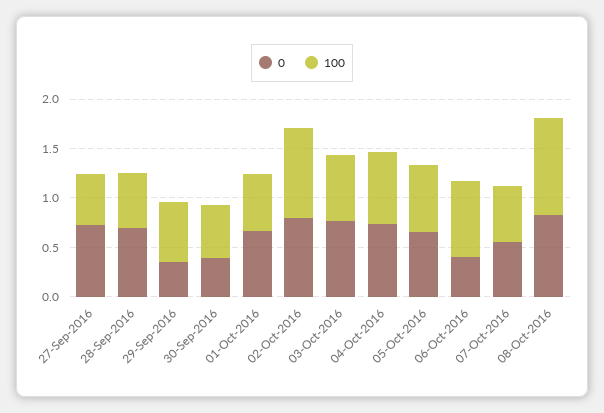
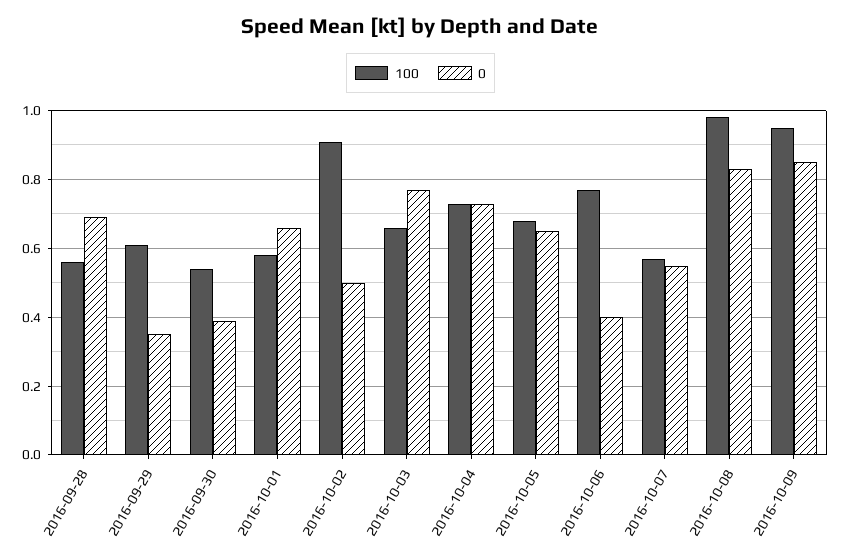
0, 27-Sep-2016: 0.7 -> none
100, 27-Sep-2016: 0.5 -> none
0, 02-Oct-2016: 0.8 -> 0.5
100, 2016-10-09: none -> 0.95
0, 2016-10-09: none -> 0.85

